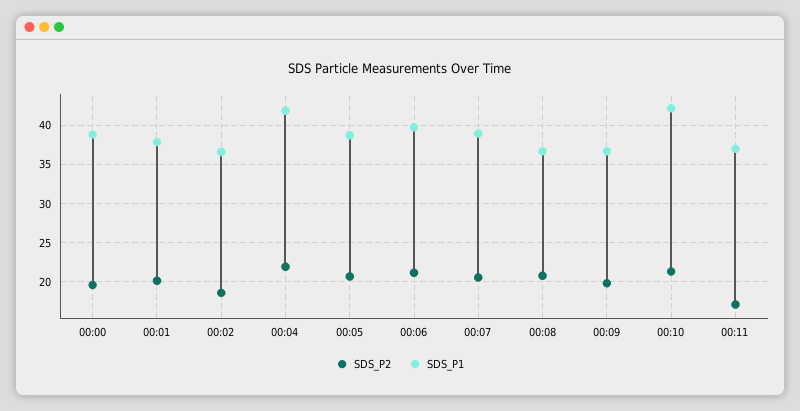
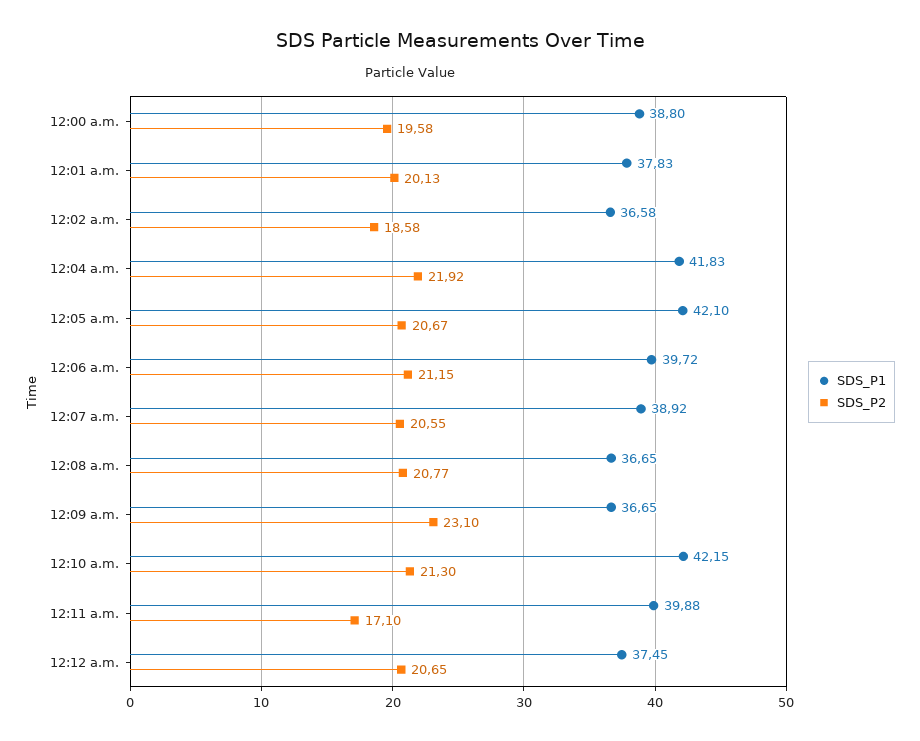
SDS_P1, 00:05: 39 -> 42.1
SDS_P2, 00:09: 20 -> 23.1
SDS_P1, 00:11: 37 -> 39.88
SDS_P1, 12:12 a.m.: none -> 37.45
SDS_P2, 12:12 a.m.: none -> 20.65

